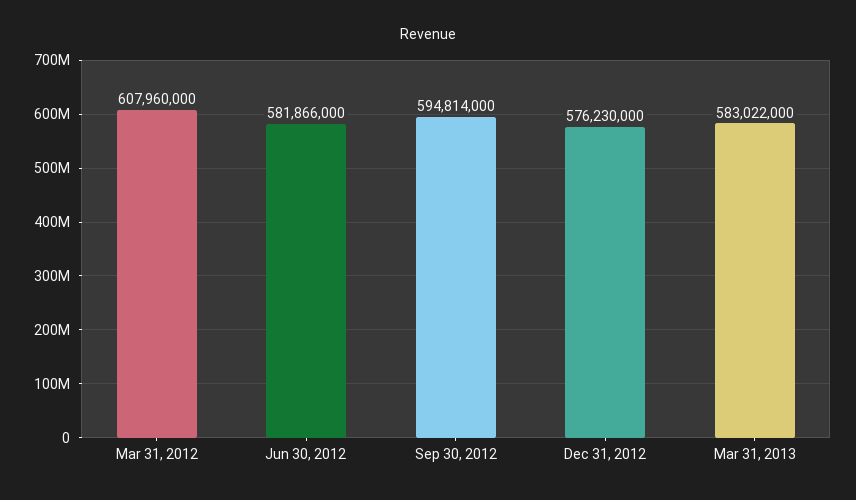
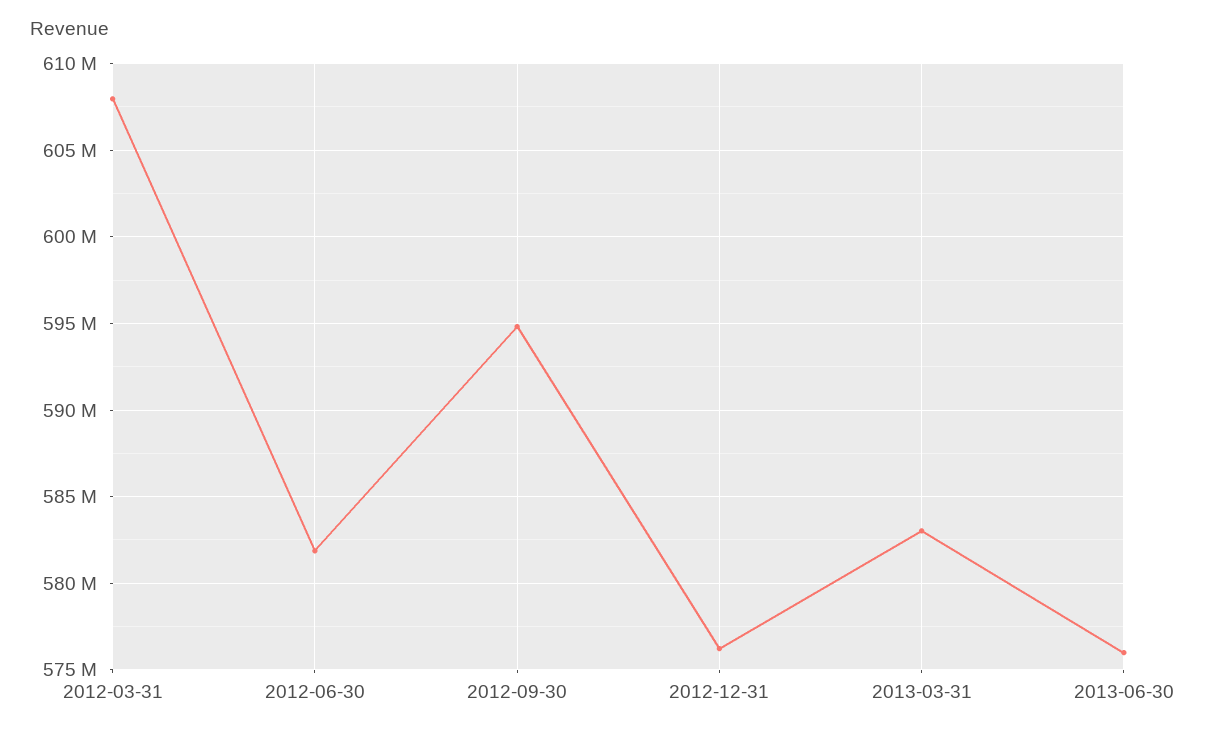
2013-06-30: none -> 576000000

